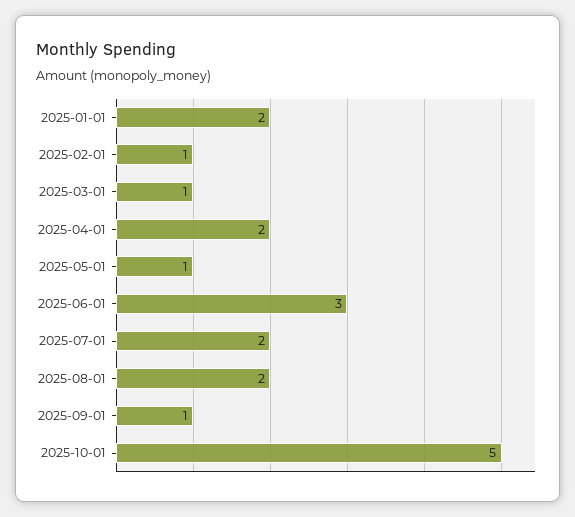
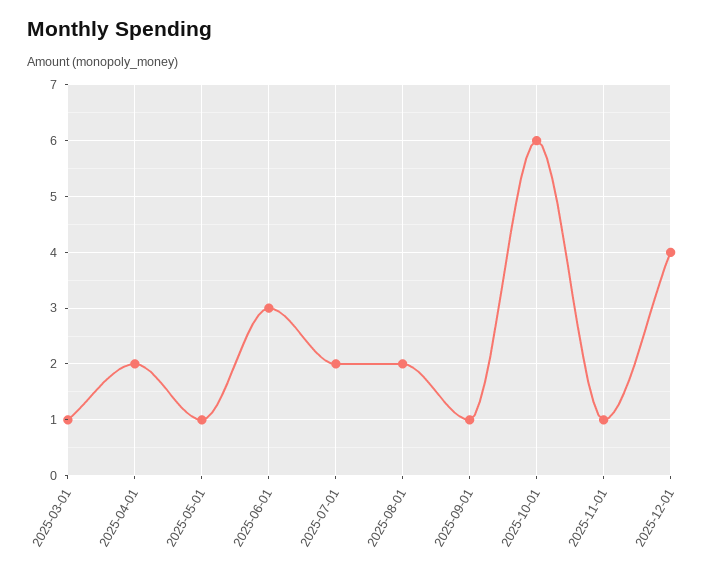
2025-01-01: 2 -> none
2025-02-01: 1 -> none
2025-10-01: 5 -> 6
2025-11-01: none -> 1
2025-12-01: none -> 4

